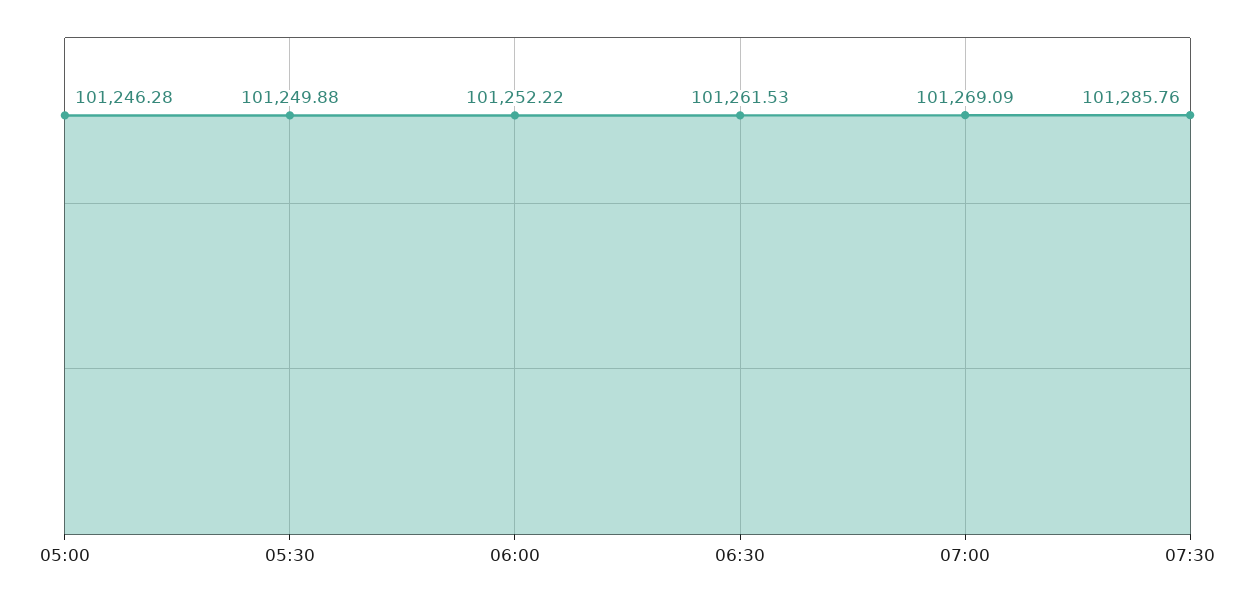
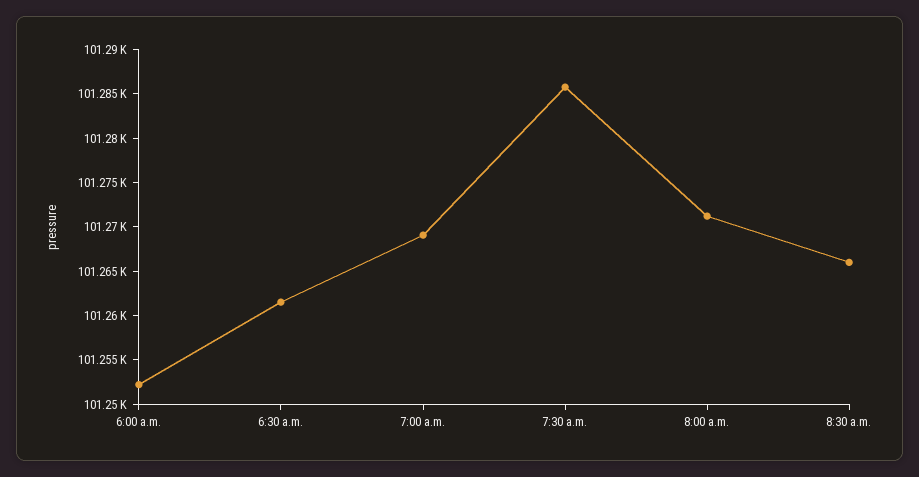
05:00: 101246.28 -> none
05:30: 101249.88 -> none
8:00 a.m.: none -> 101271
8:30 a.m.: none -> 101266

